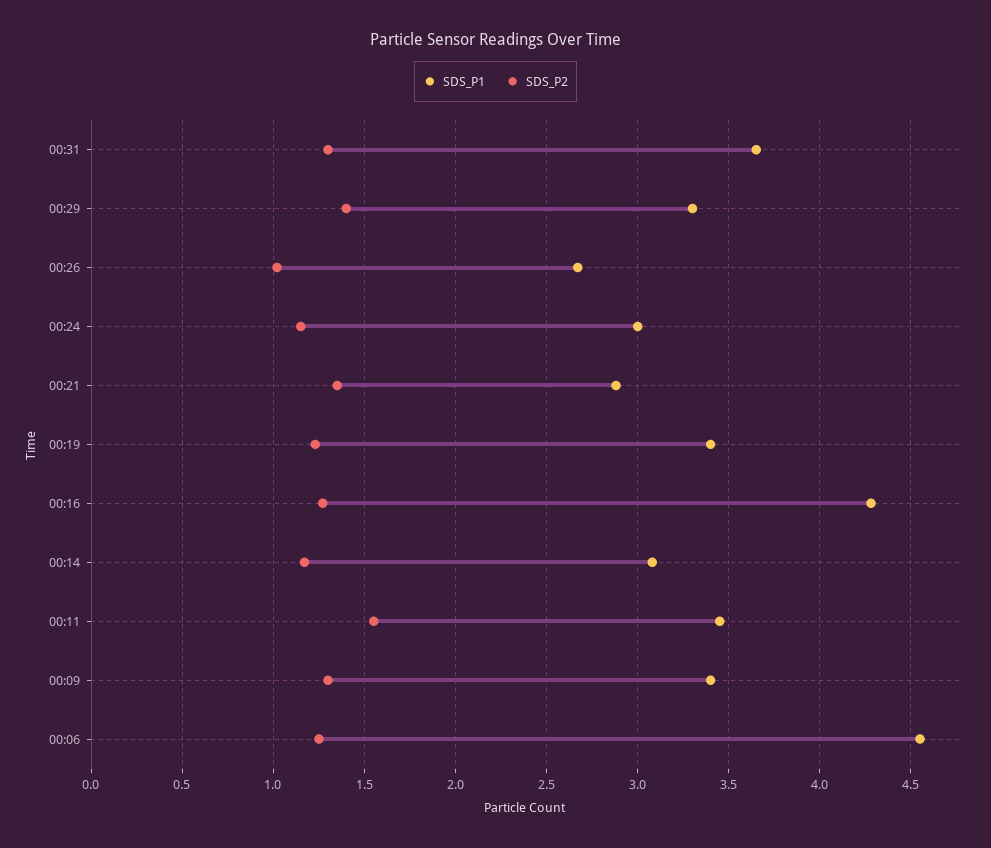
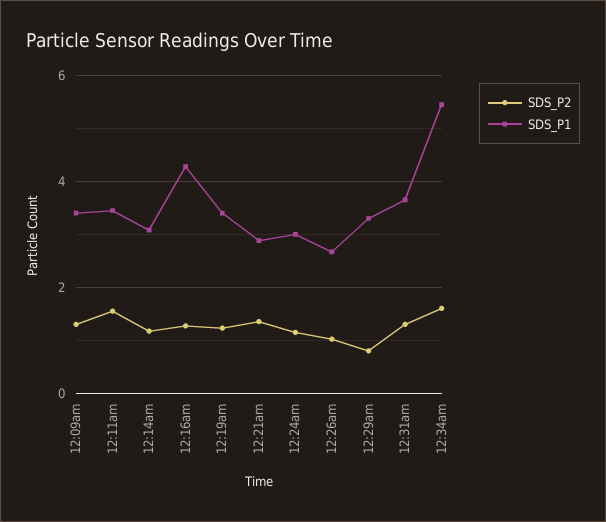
SDS_P2, 00:29: 1.4 -> 0.8
SDS_P1, 00:06: 4.55 -> none
SDS_P2, 00:06: 1.25 -> none
SDS_P2, 12:34am: none -> 1.6
SDS_P1, 12:34am: none -> 5.4

